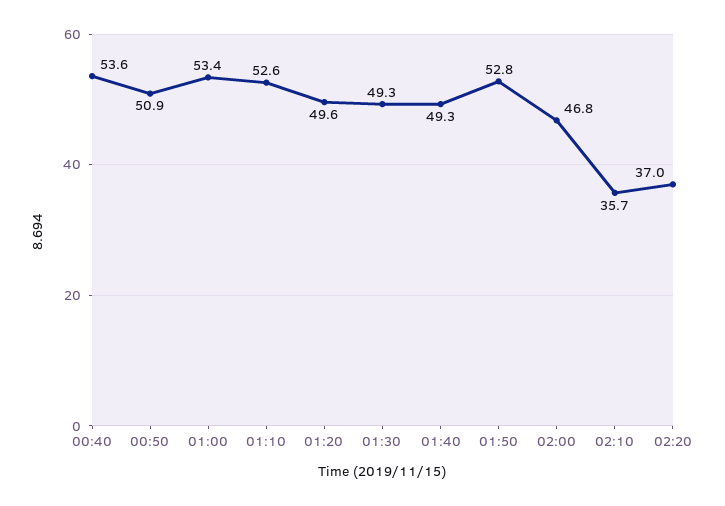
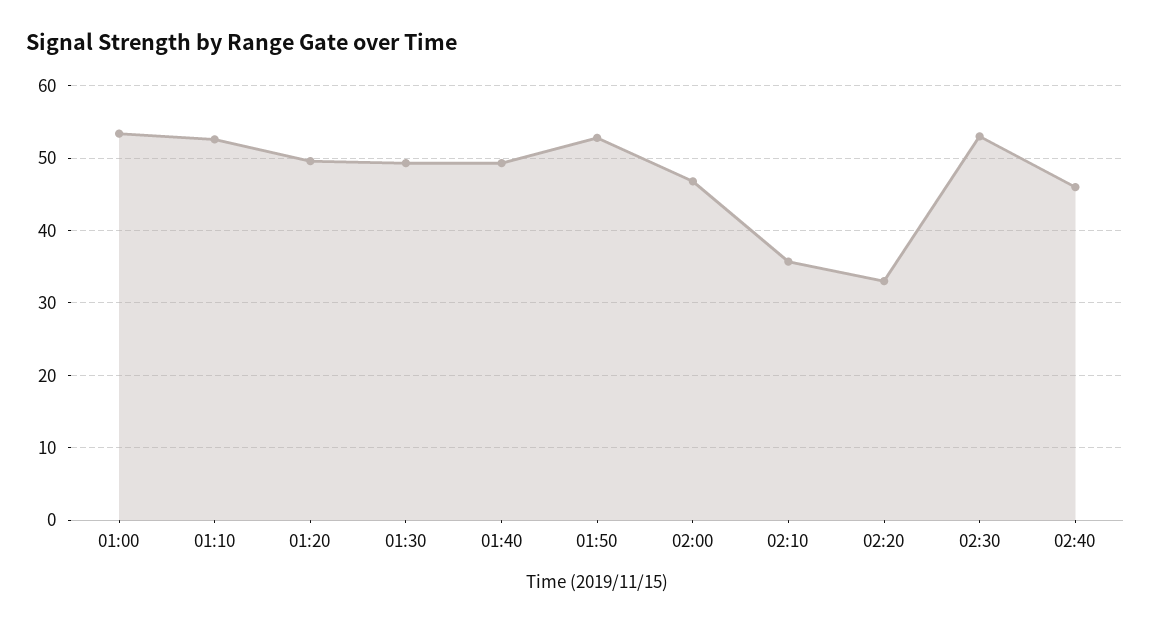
00:40: 53.6 -> none
00:50: 50.9 -> none
02:20: 37 -> 33
02:30: none -> 53
02:40: none -> 46

